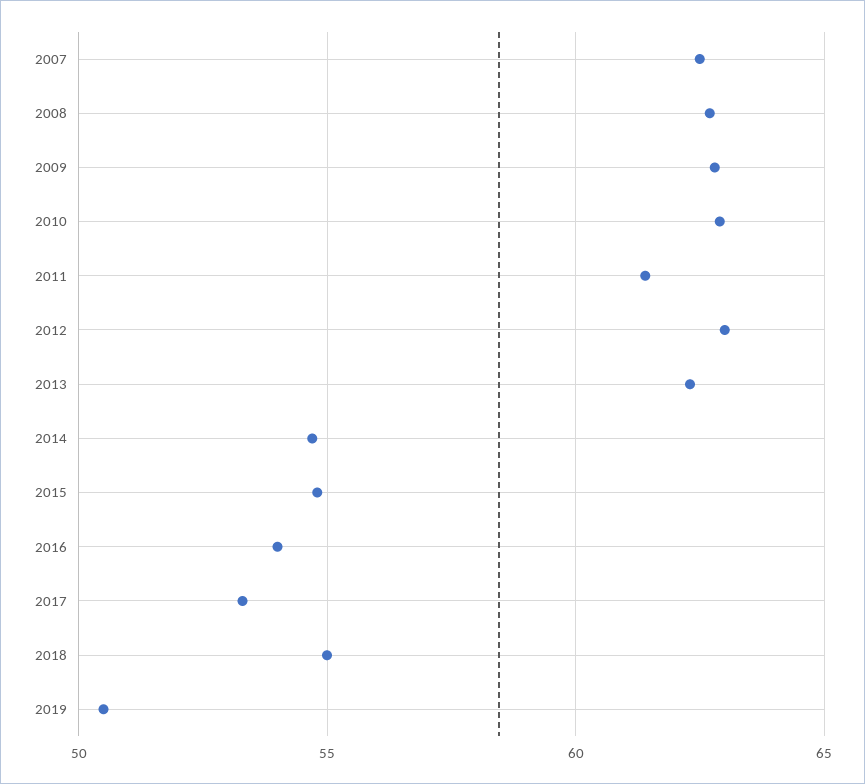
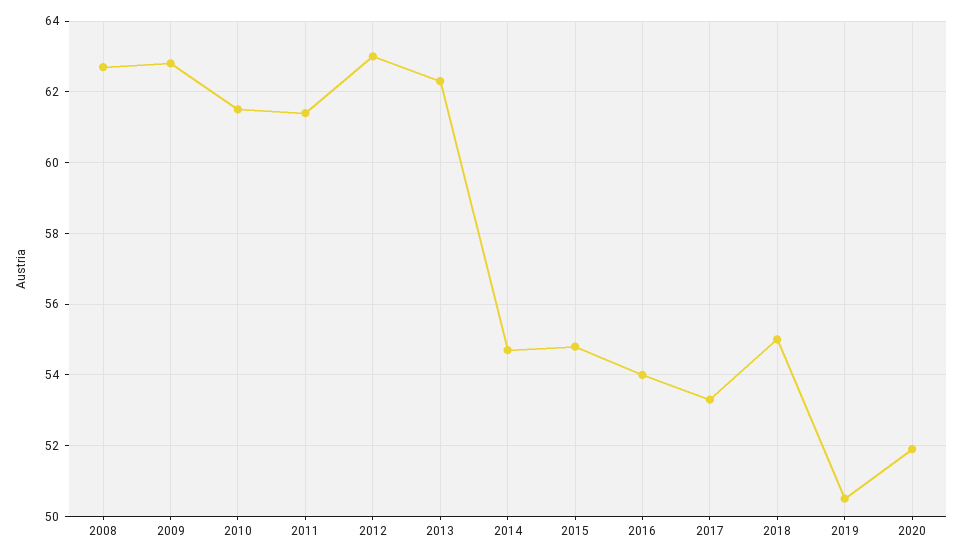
2007: 62.5 -> none
2010: 63 -> 61.5
2020: none -> 52

